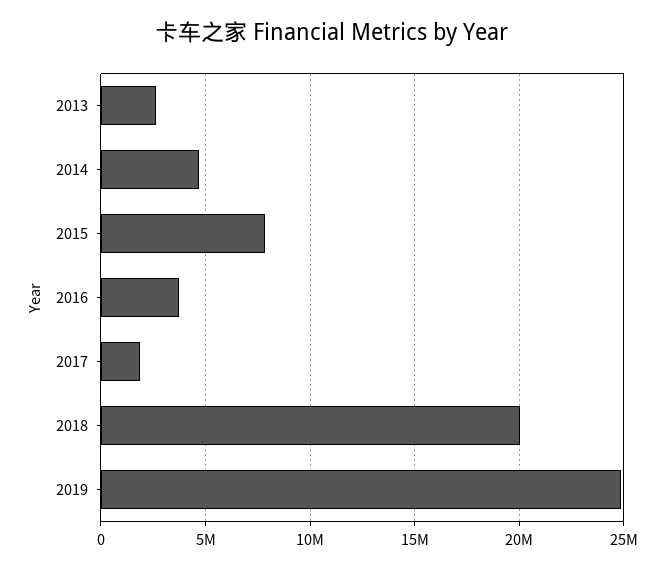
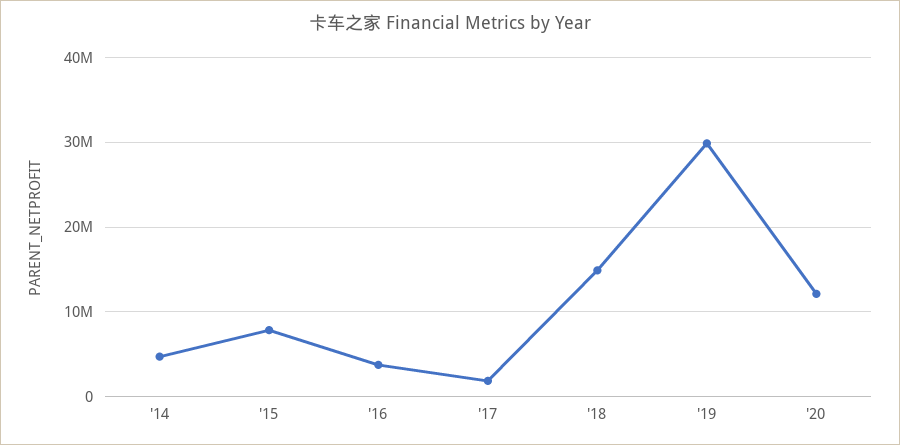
2013: 2500000 -> none
2018: 20000000 -> 15000000
2019: 25000000 -> 30000000
'20: none -> 12000000

